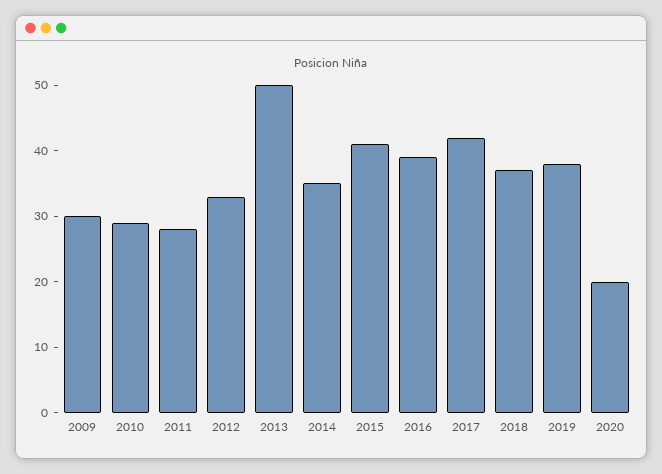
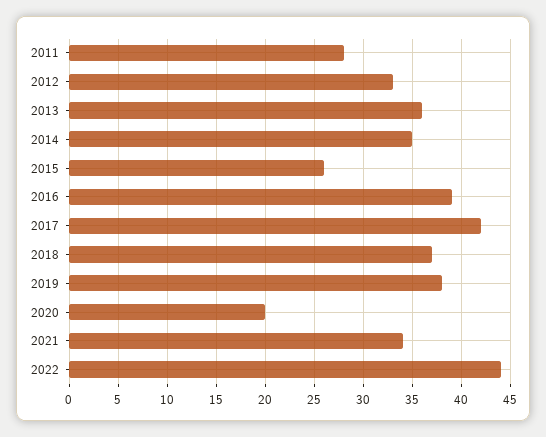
2009: 30 -> none
2010: 30 -> none
2013: 50 -> 36
2015: 40 -> 26
2021: none -> 34
2022: none -> 44

